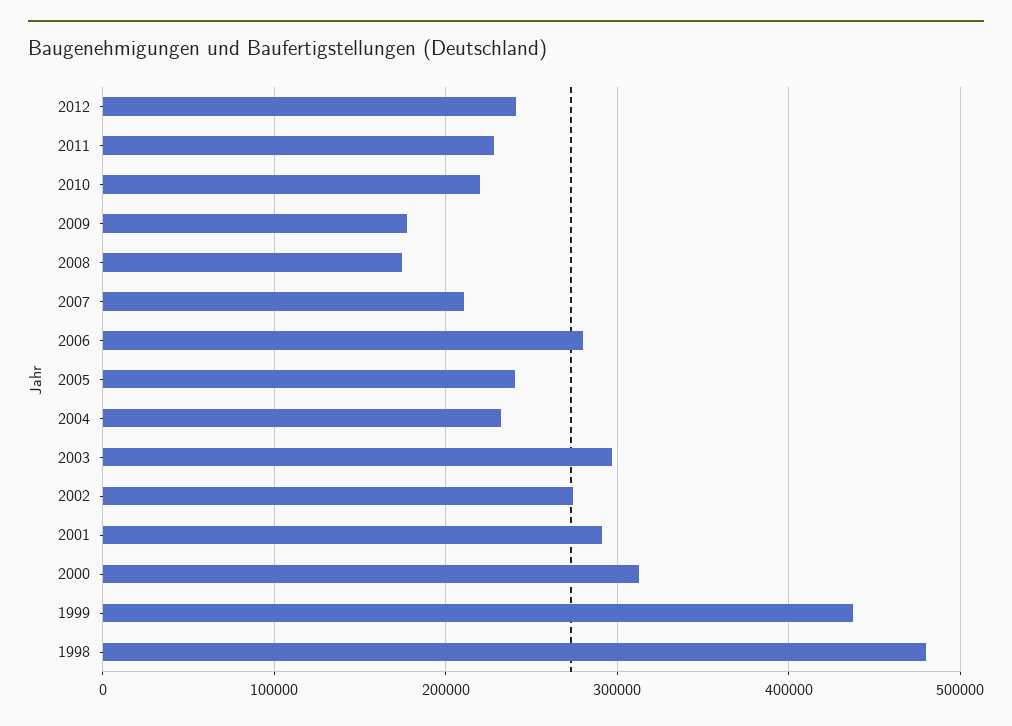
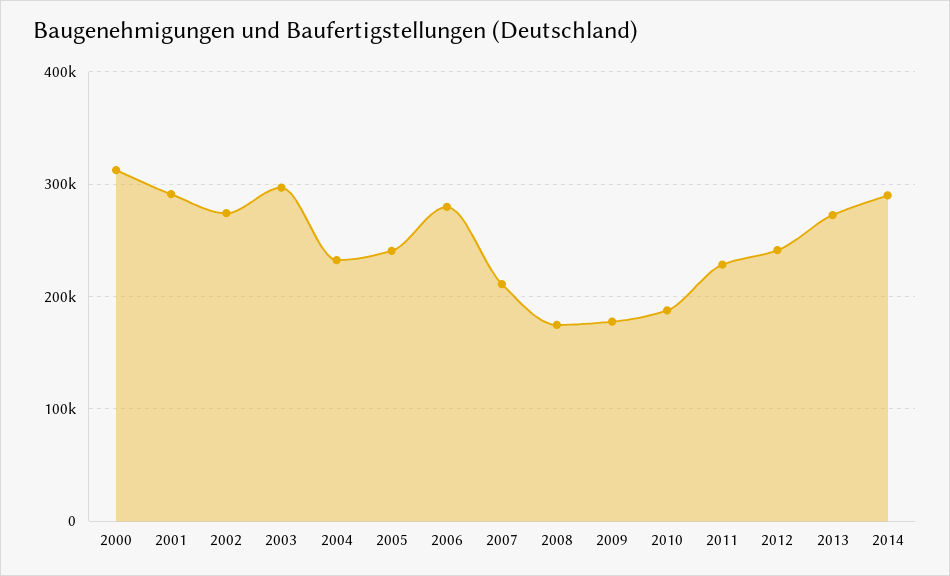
2010: 220000 -> 190000
1999: 440000 -> none
1998: 480000 -> none
2013: none -> 270000
2014: none -> 290000

